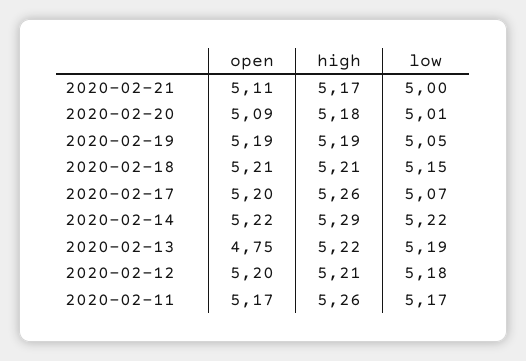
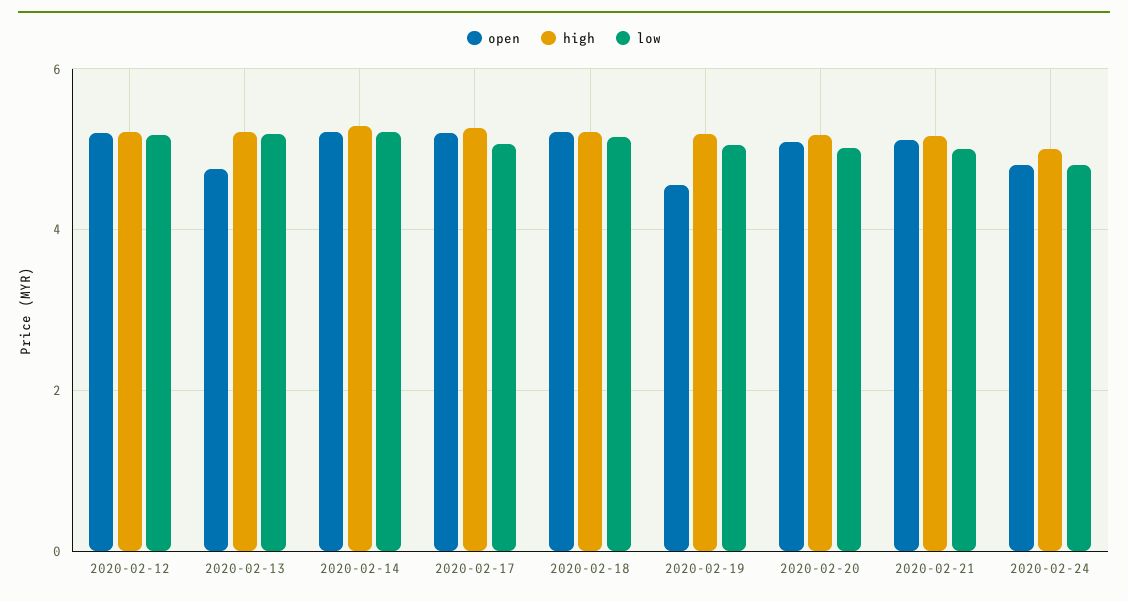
open, 2020-02-19: 5.19 -> 4.6
open, 2020-02-11: 5.17 -> none
high, 2020-02-11: 5.26 -> none
low, 2020-02-11: 5.17 -> none
open, 2020-02-24: none -> 4.8
high, 2020-02-24: none -> 5
low, 2020-02-24: none -> 4.8

